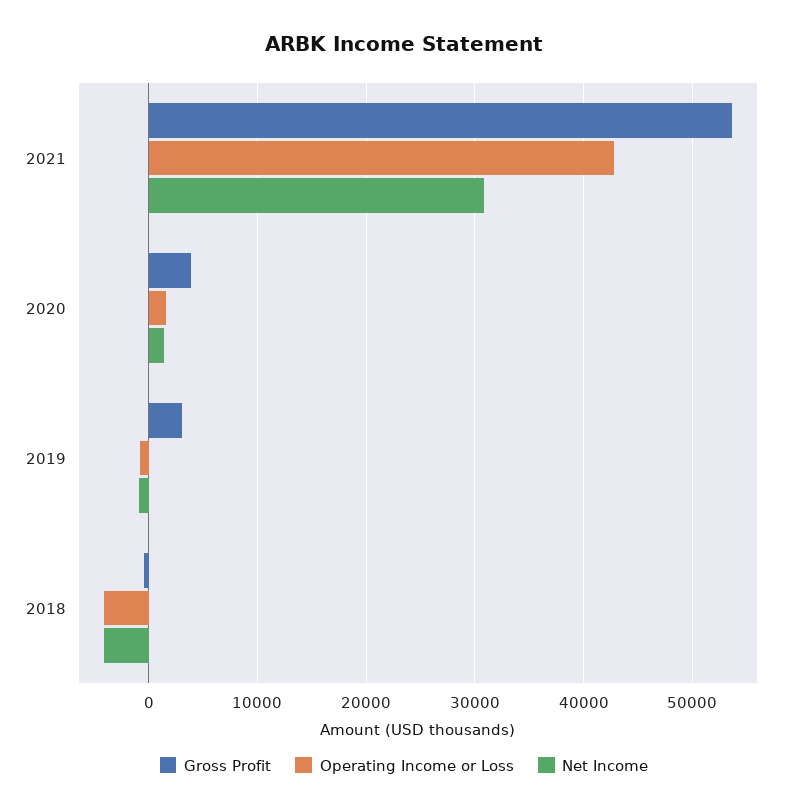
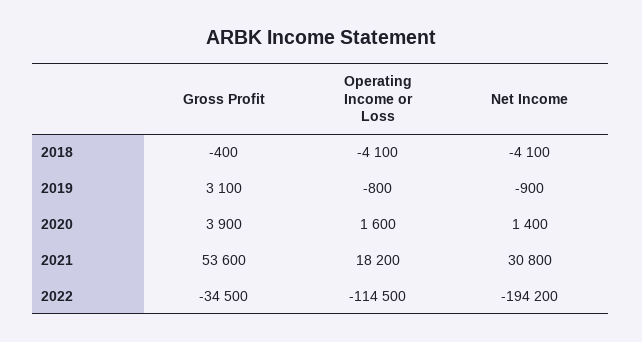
Operating Income or Loss, 2021: 43000 -> 18200
Gross Profit, 2022: none -> -34500
Operating Income or Loss, 2022: none -> -114500
Net Income, 2022: none -> -194200

